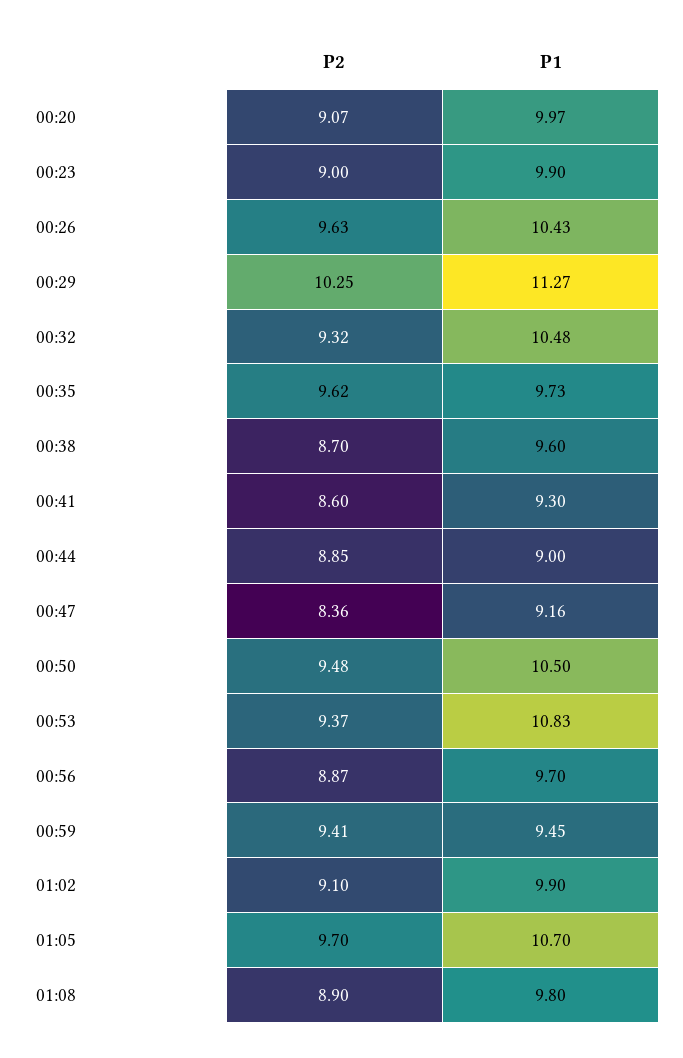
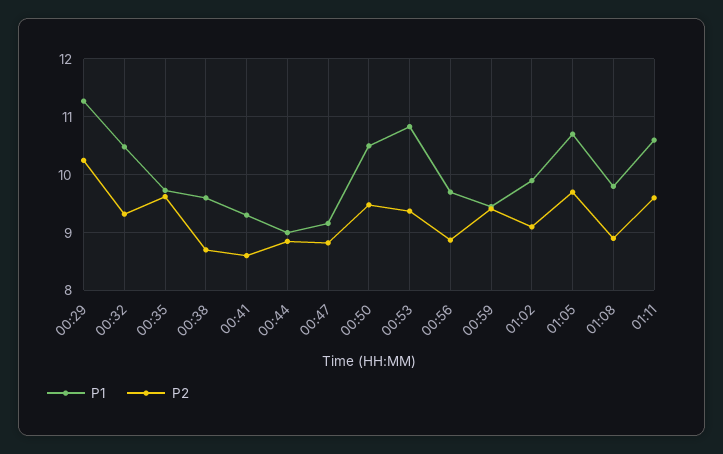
P2, 00:20: 9.07 -> none
P1, 00:20: 9.97 -> none
P2, 00:23: 9 -> none
P1, 00:23: 9.9 -> none
P2, 00:26: 9.63 -> none
P1, 00:26: 10.43 -> none
P2, 00:47: 8.36 -> 8.8
P1, 01:11: none -> 10.6
P2, 01:11: none -> 9.6

